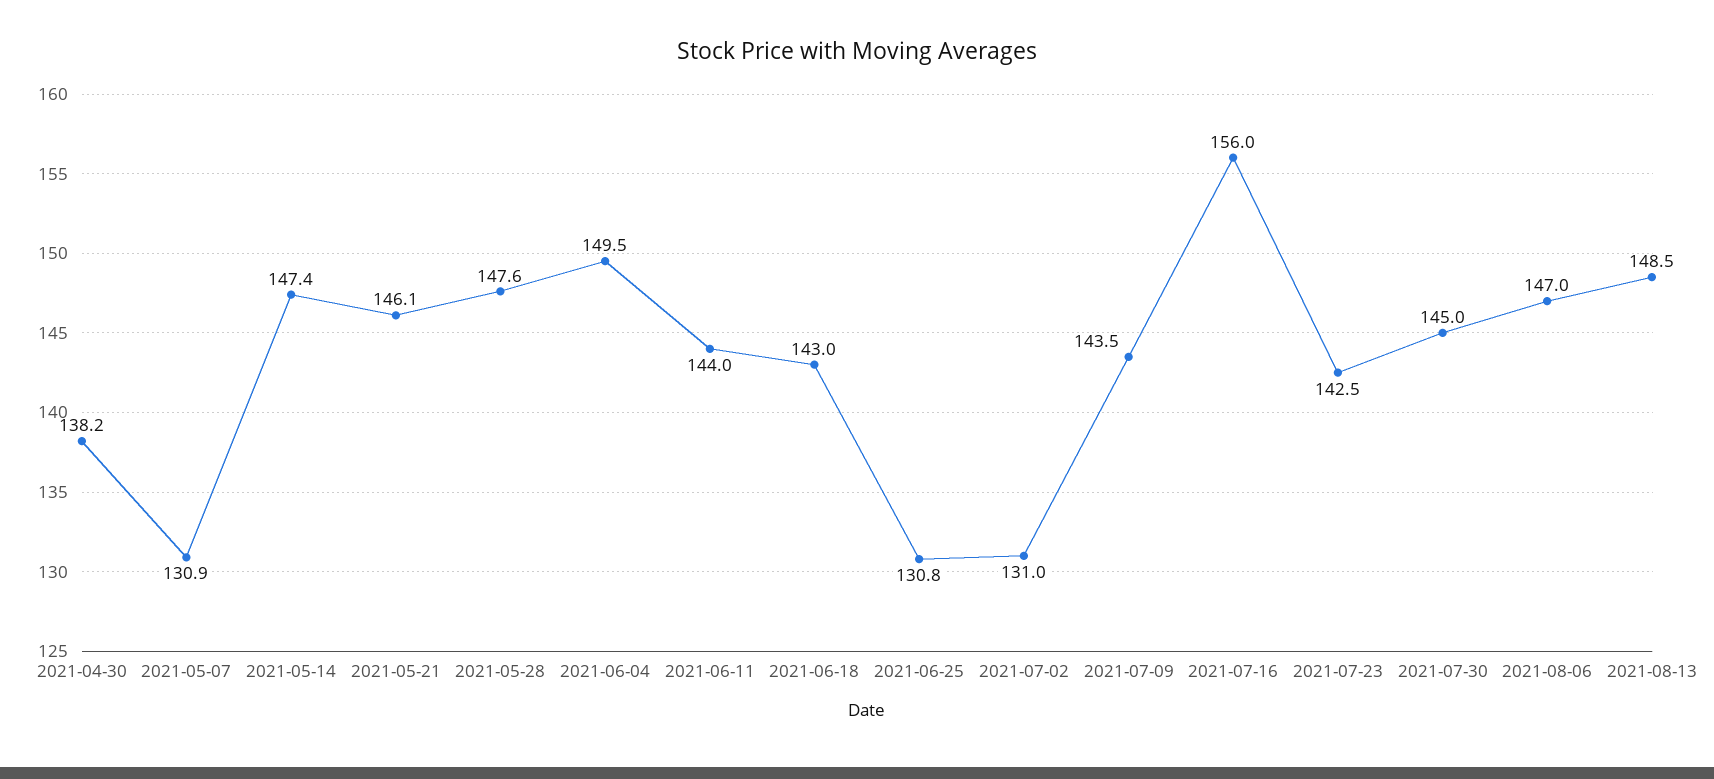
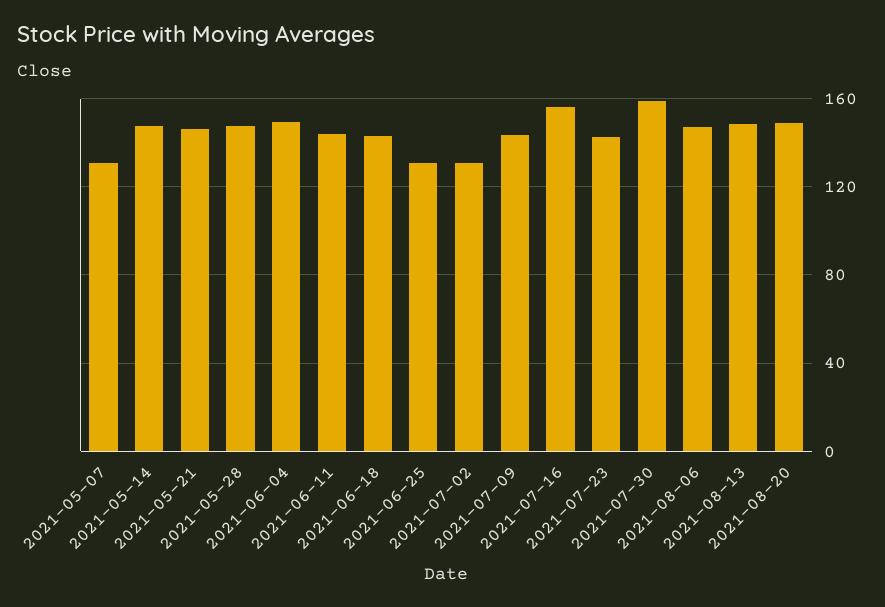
2021-04-30: 138.2 -> none
2021-07-30: 145 -> 160
2021-08-20: none -> 150

